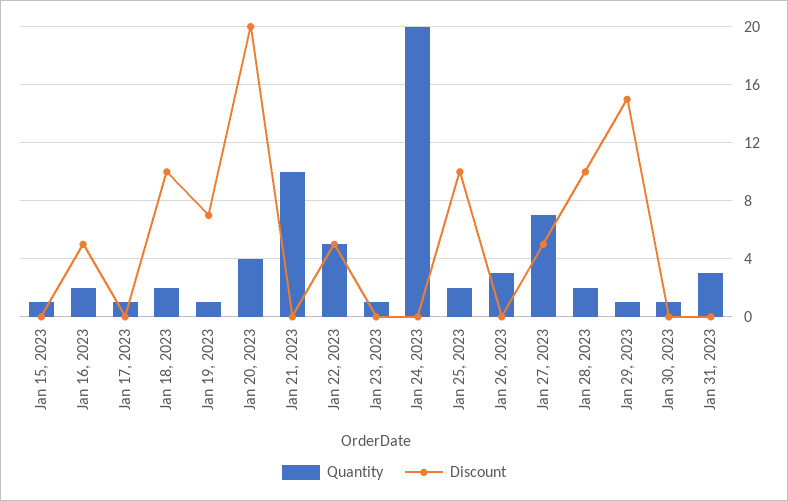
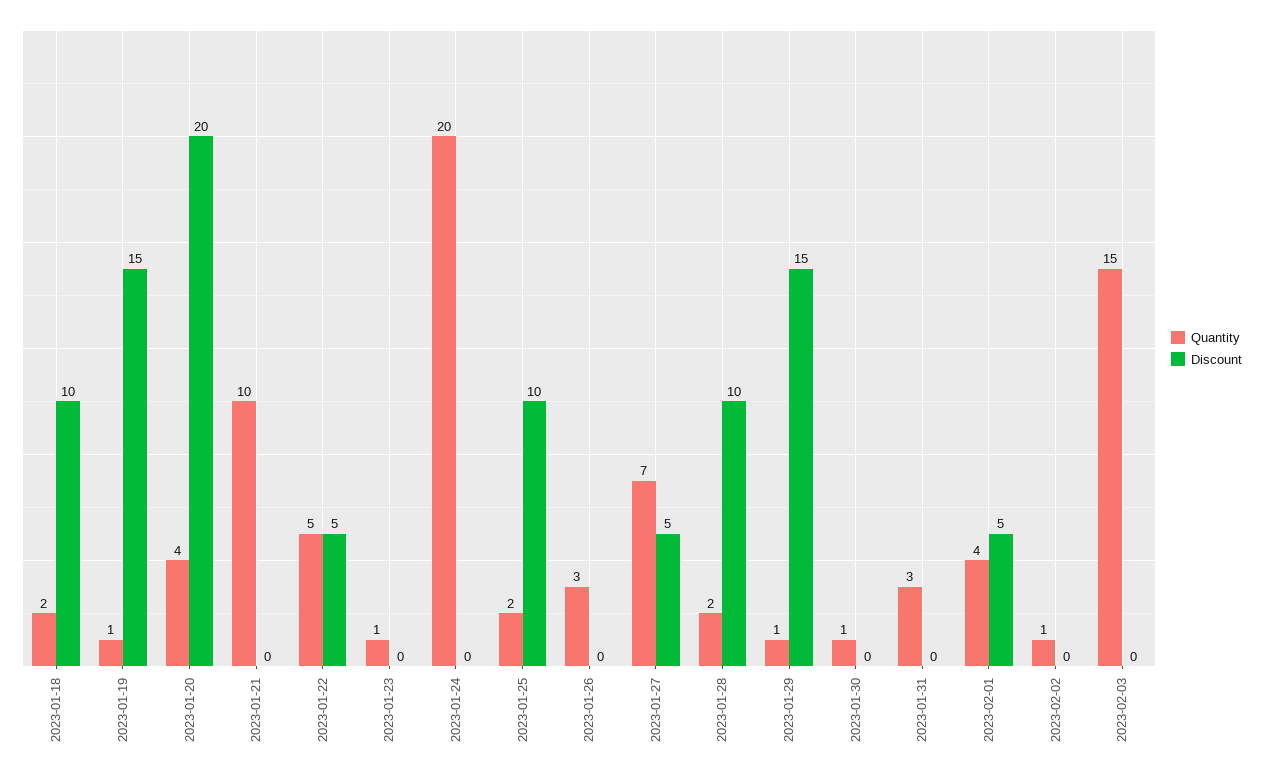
Quantity, Jan 15, 2023: 1 -> none
Discount, Jan 15, 2023: 0 -> none
Quantity, Jan 16, 2023: 2 -> none
Discount, Jan 16, 2023: 5 -> none
Quantity, Jan 17, 2023: 1 -> none
Discount, Jan 17, 2023: 0 -> none
Discount, Jan 19, 2023: 7 -> 15
Quantity, 2023-02-01: none -> 4
Discount, 2023-02-01: none -> 5
Quantity, 2023-02-02: none -> 1
Discount, 2023-02-02: none -> 0
Quantity, 2023-02-03: none -> 15
Discount, 2023-02-03: none -> 0

